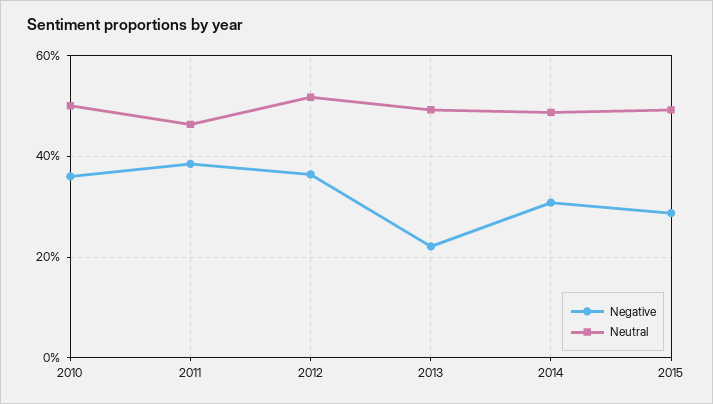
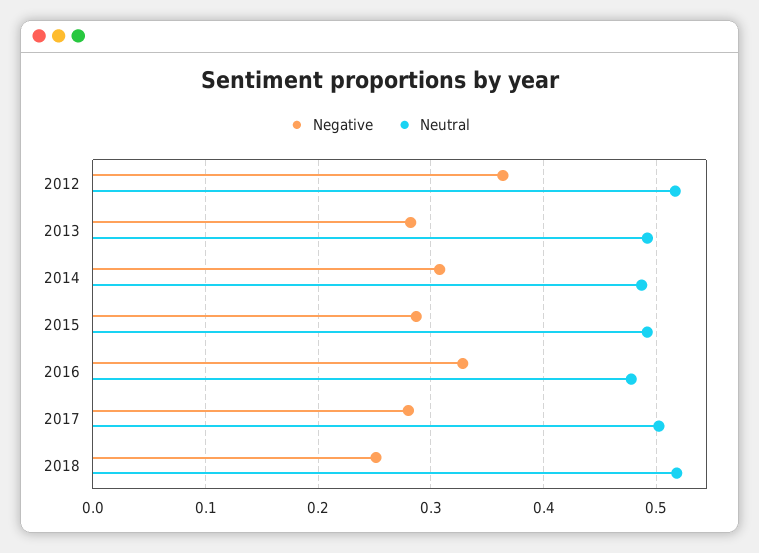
Negative, 2010: 0.36 -> none
Neutral, 2010: 0.5 -> none
Negative, 2011: 0.38 -> none
Neutral, 2011: 0.46 -> none
Negative, 2013: 0.22 -> 0.28
Negative, 2016: none -> 0.33
Neutral, 2016: none -> 0.48
Negative, 2017: none -> 0.28
Neutral, 2017: none -> 0.5
Negative, 2018: none -> 0.25
Neutral, 2018: none -> 0.52

